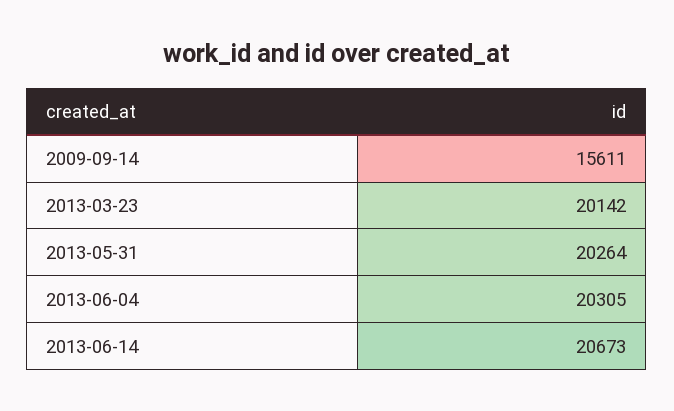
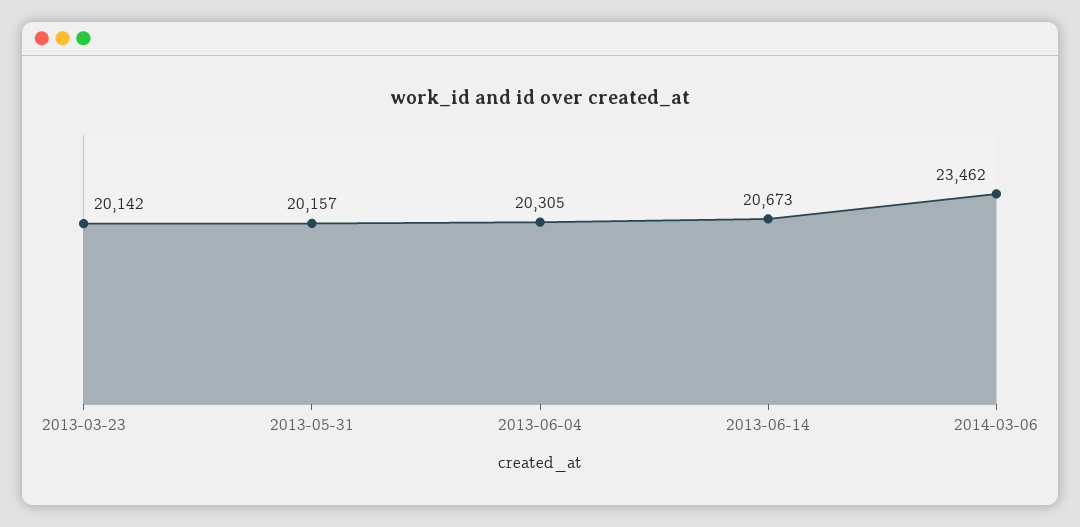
2009-09-14: 15611 -> none
2013-05-31: 20264 -> 20157
2014-03-06: none -> 23462

